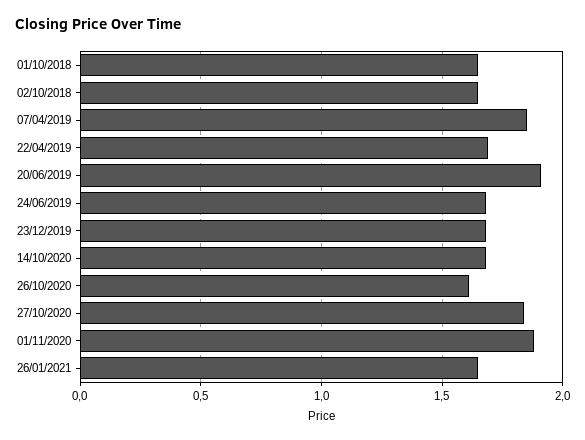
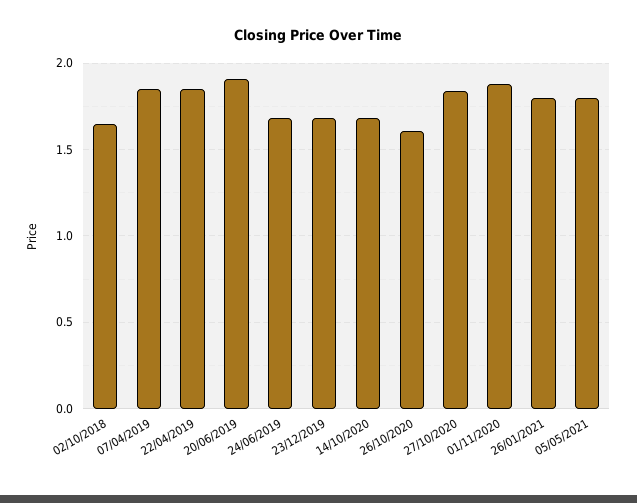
01/10/2018: 1.65 -> none
22/04/2019: 1.7 -> 1.85
26/01/2021: 1.65 -> 1.8
05/05/2021: none -> 1.8

